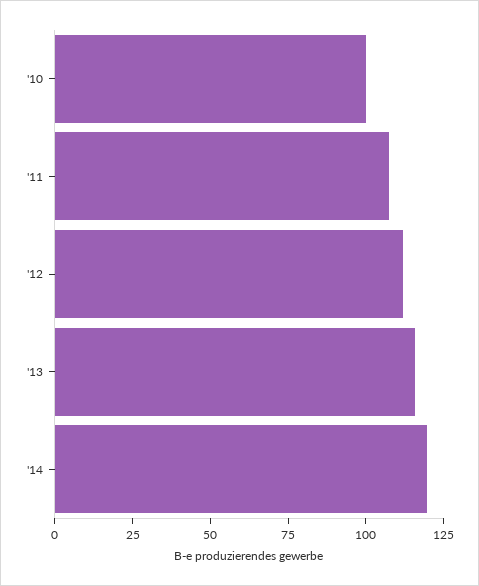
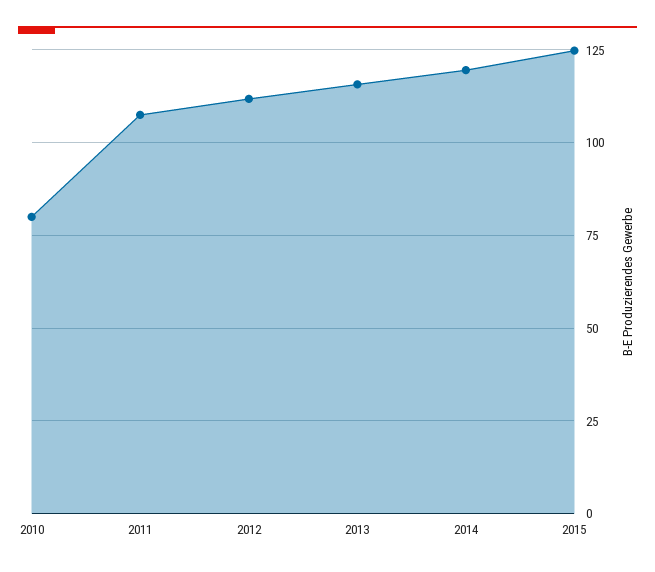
'10: 100 -> 80
2015: none -> 125

